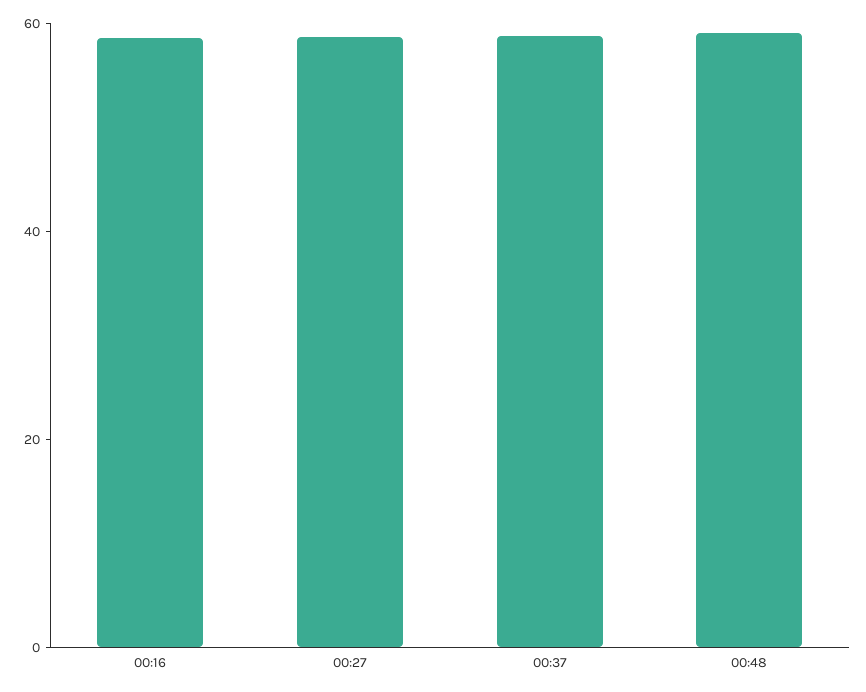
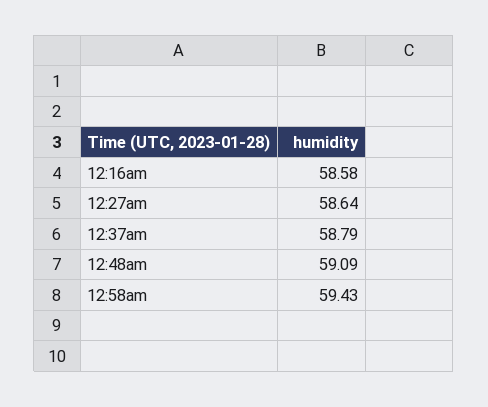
12:58am: none -> 59.43

